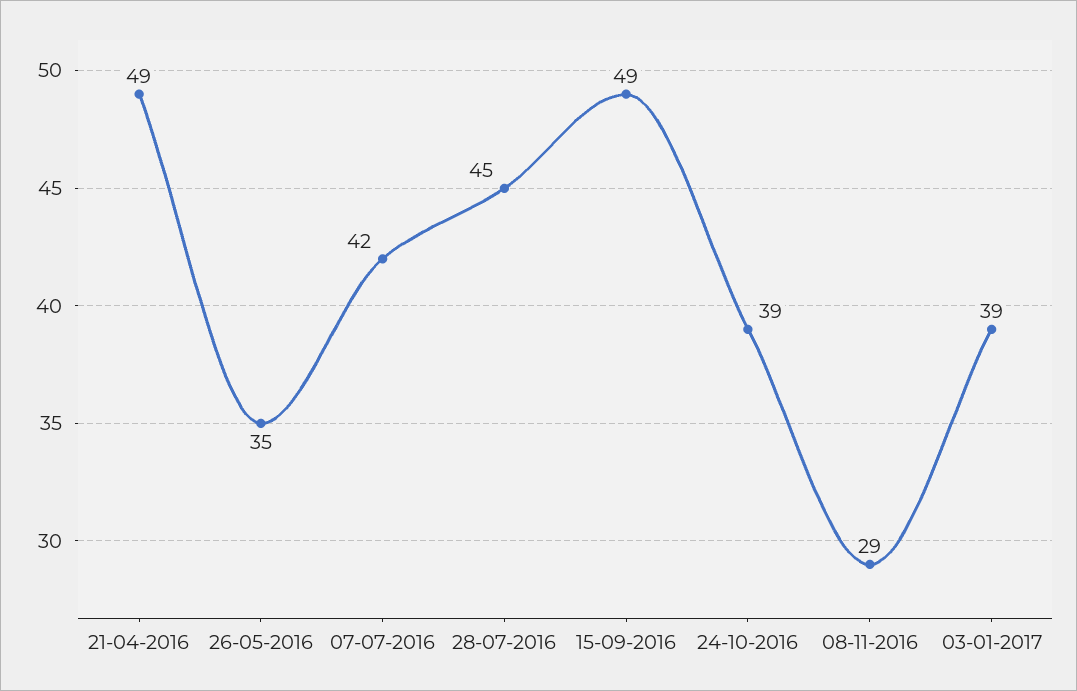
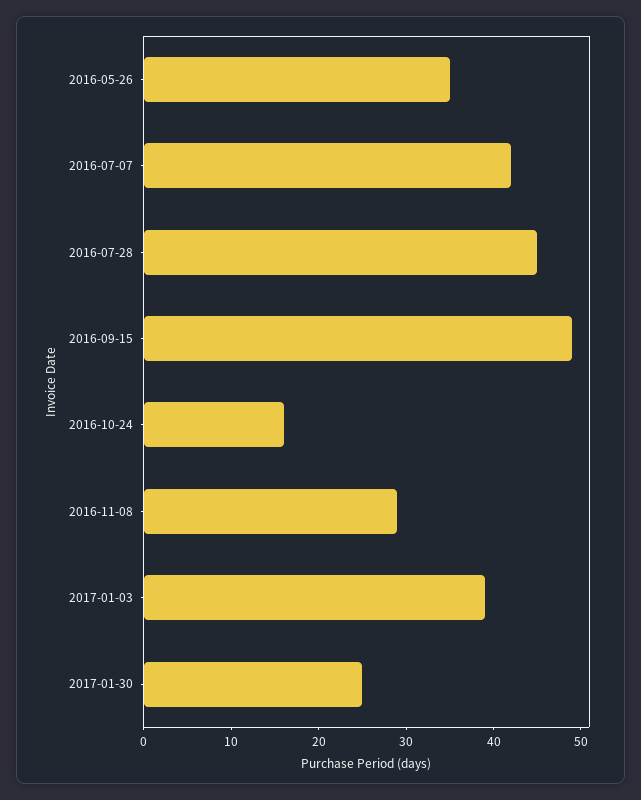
21-04-2016: 49 -> none
24-10-2016: 39 -> 16
2017-01-30: none -> 25

